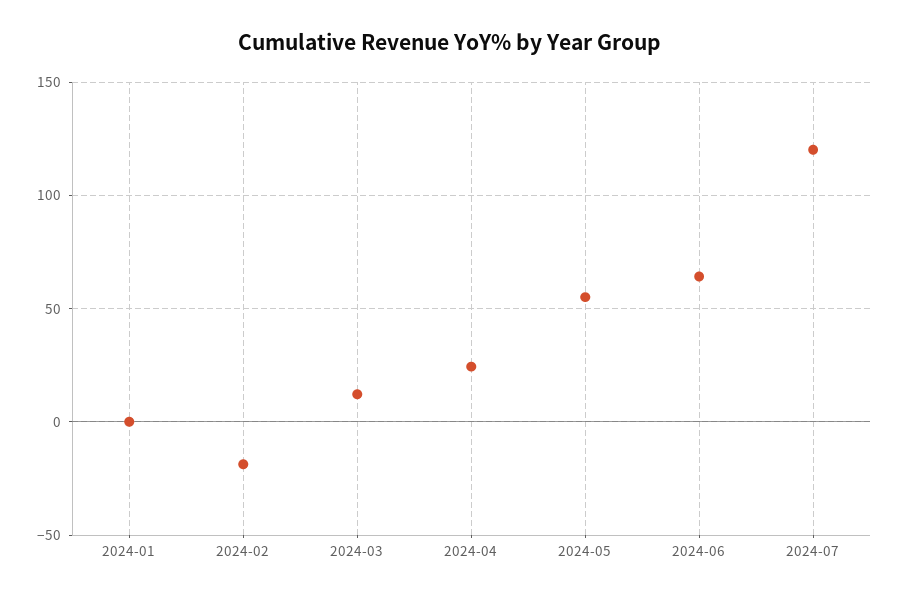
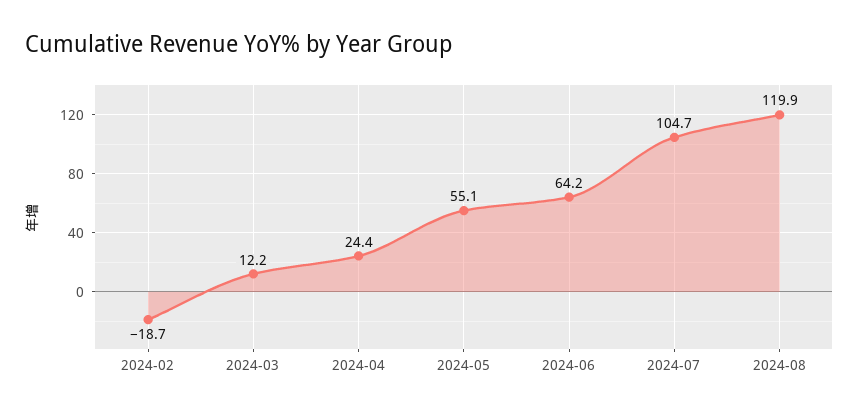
2024-01: 0 -> none
2024-07: 120 -> 104.7
2024-08: none -> 119.9

